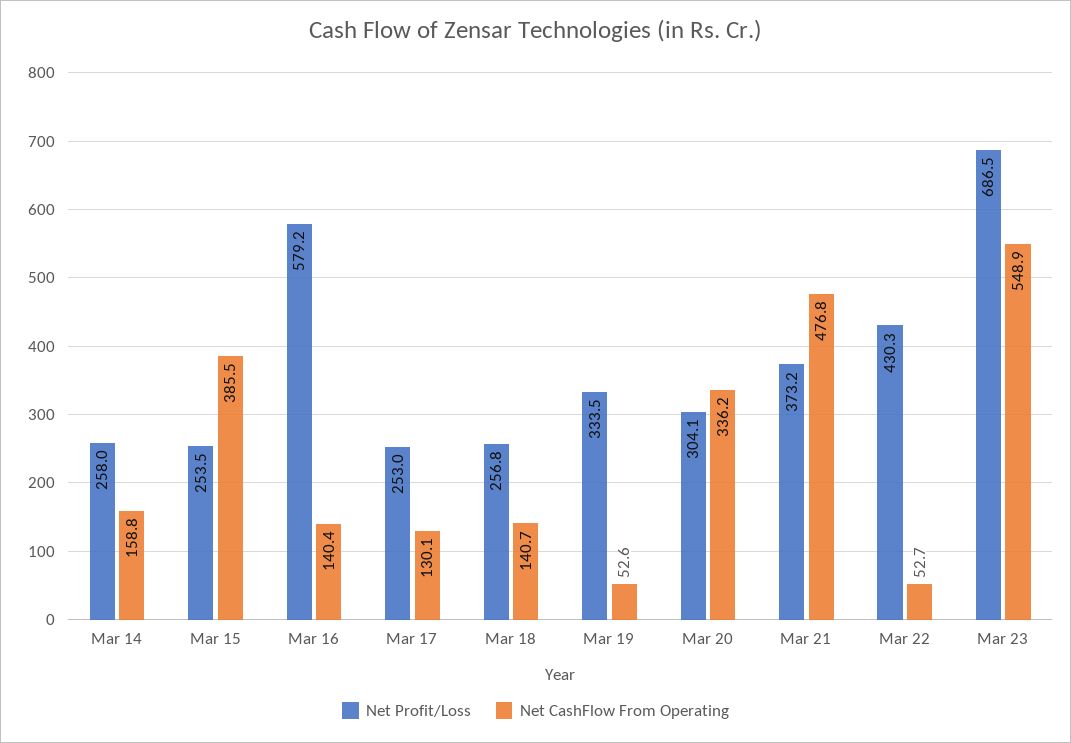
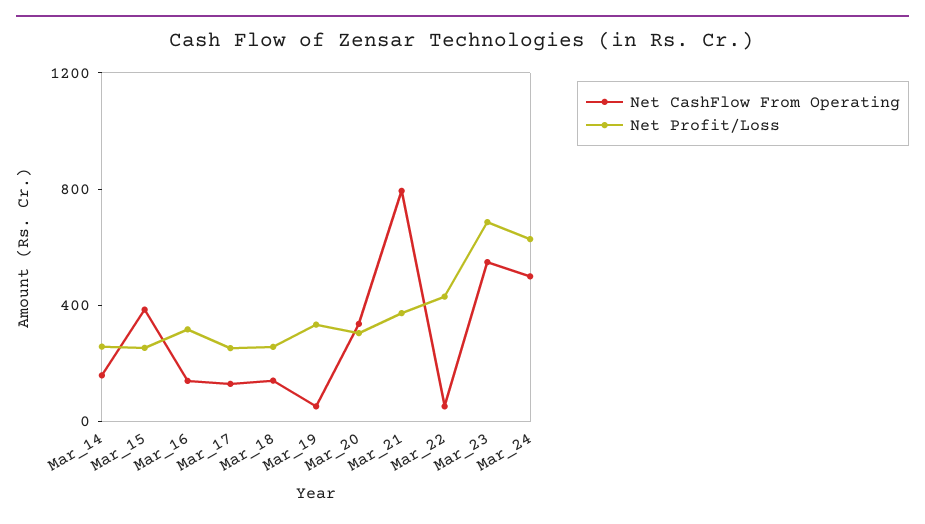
Net Profit/Loss, Mar 16: 579.2 -> 300
Net CashFlow From Operating, Mar 21: 476.8 -> 800
Net CashFlow From Operating, Mar_24: none -> 500
Net Profit/Loss, Mar_24: none -> 600

